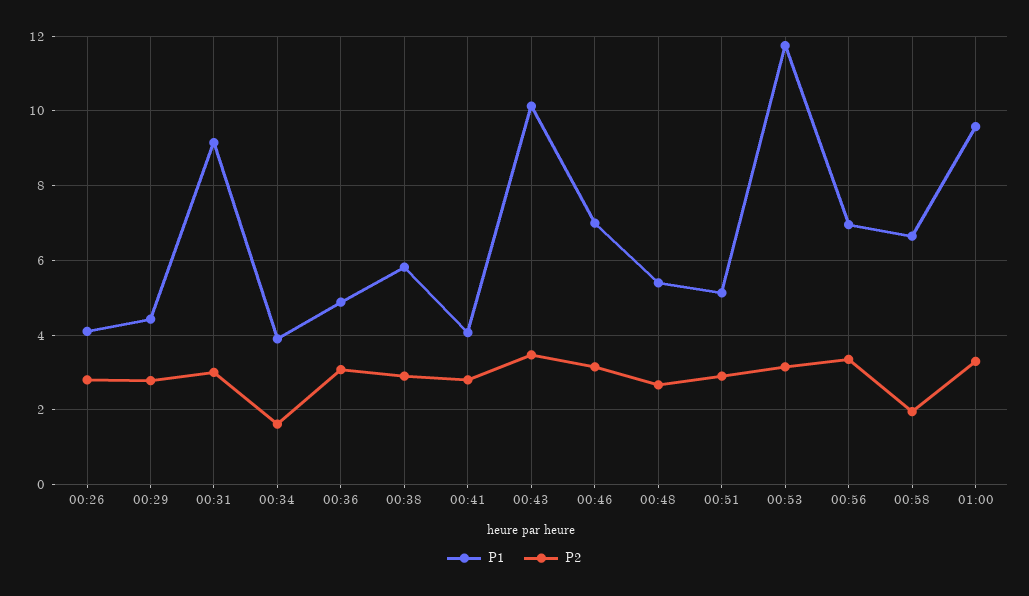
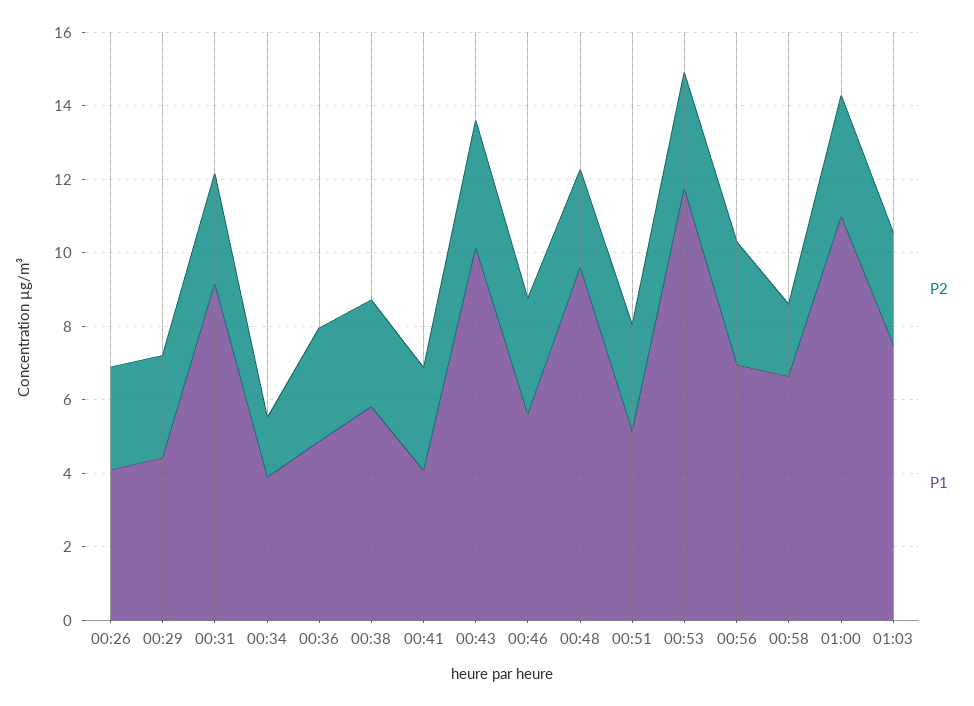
P1, 00:46: 7 -> 5.5
P1, 00:48: 5.4 -> 9.5
P1, 01:00: 9.6 -> 11
P2, 01:03: none -> 3
P1, 01:03: none -> 7.5

